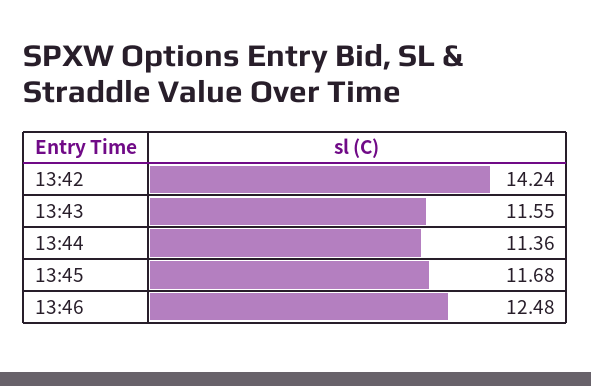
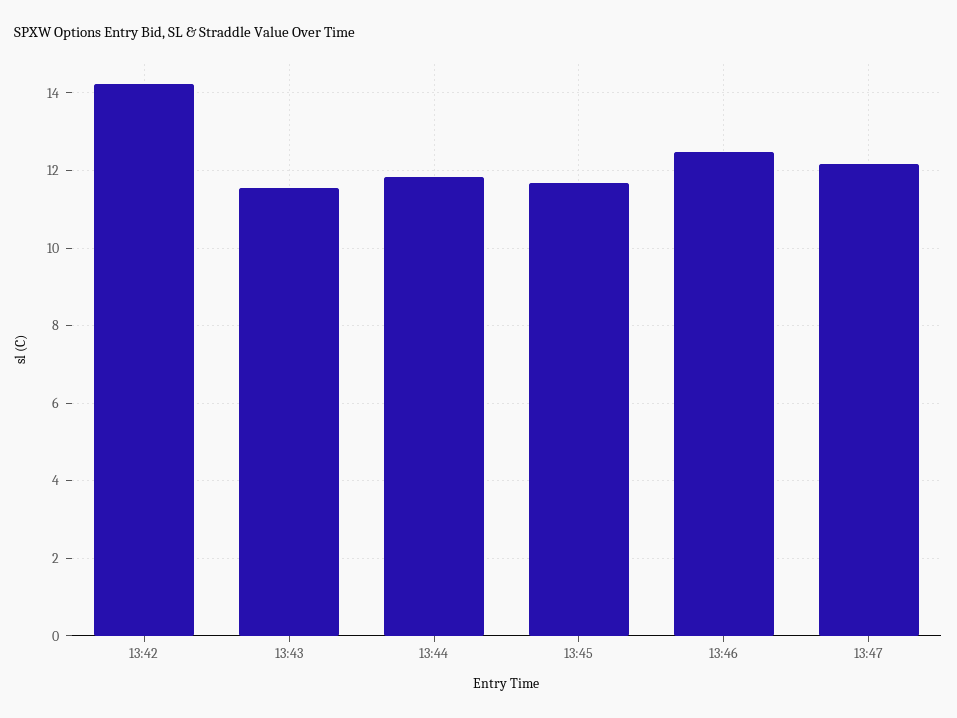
13:44: 11.36 -> 11.8
13:47: none -> 12.2

